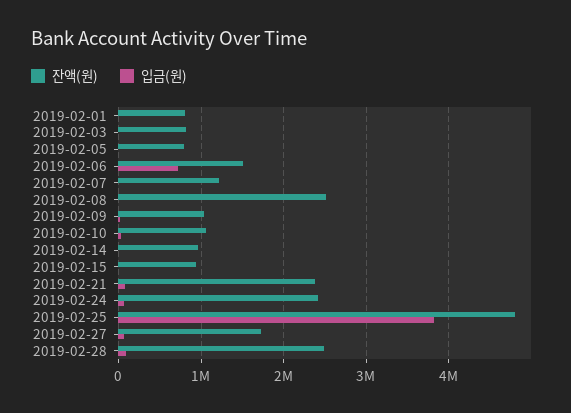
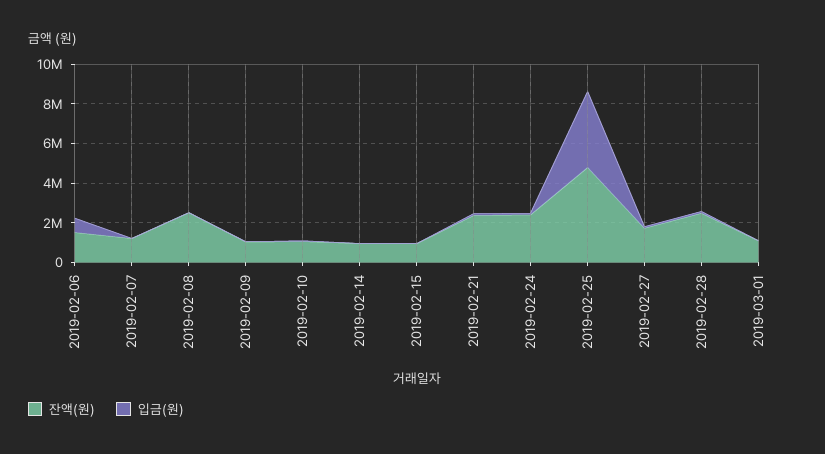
잔액(원), 2019-02-01: 800000 -> none
입금(원), 2019-02-01: 0 -> none
잔액(원), 2019-02-03: 800000 -> none
입금(원), 2019-02-03: 0 -> none
잔액(원), 2019-02-05: 800000 -> none
입금(원), 2019-02-05: 0 -> none
잔액(원), 2019-03-01: none -> 1000000
입금(원), 2019-03-01: none -> 0

